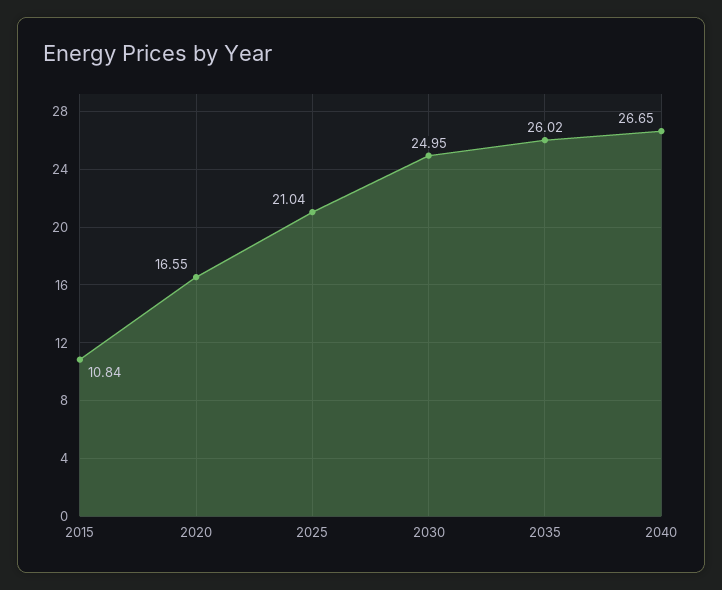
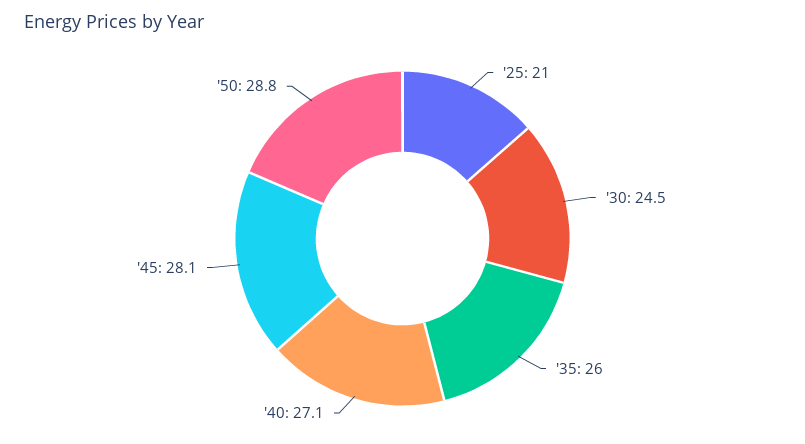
2015: 10.84 -> none
2020: 16.55 -> none
2030: 24.95 -> 24.5
2040: 26.65 -> 27.1
'45: none -> 28.1
'50: none -> 28.8

